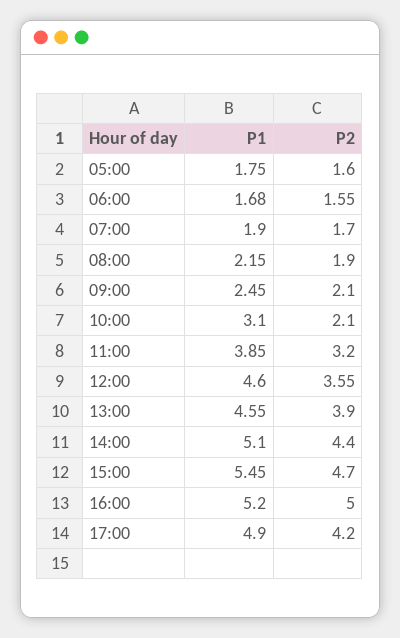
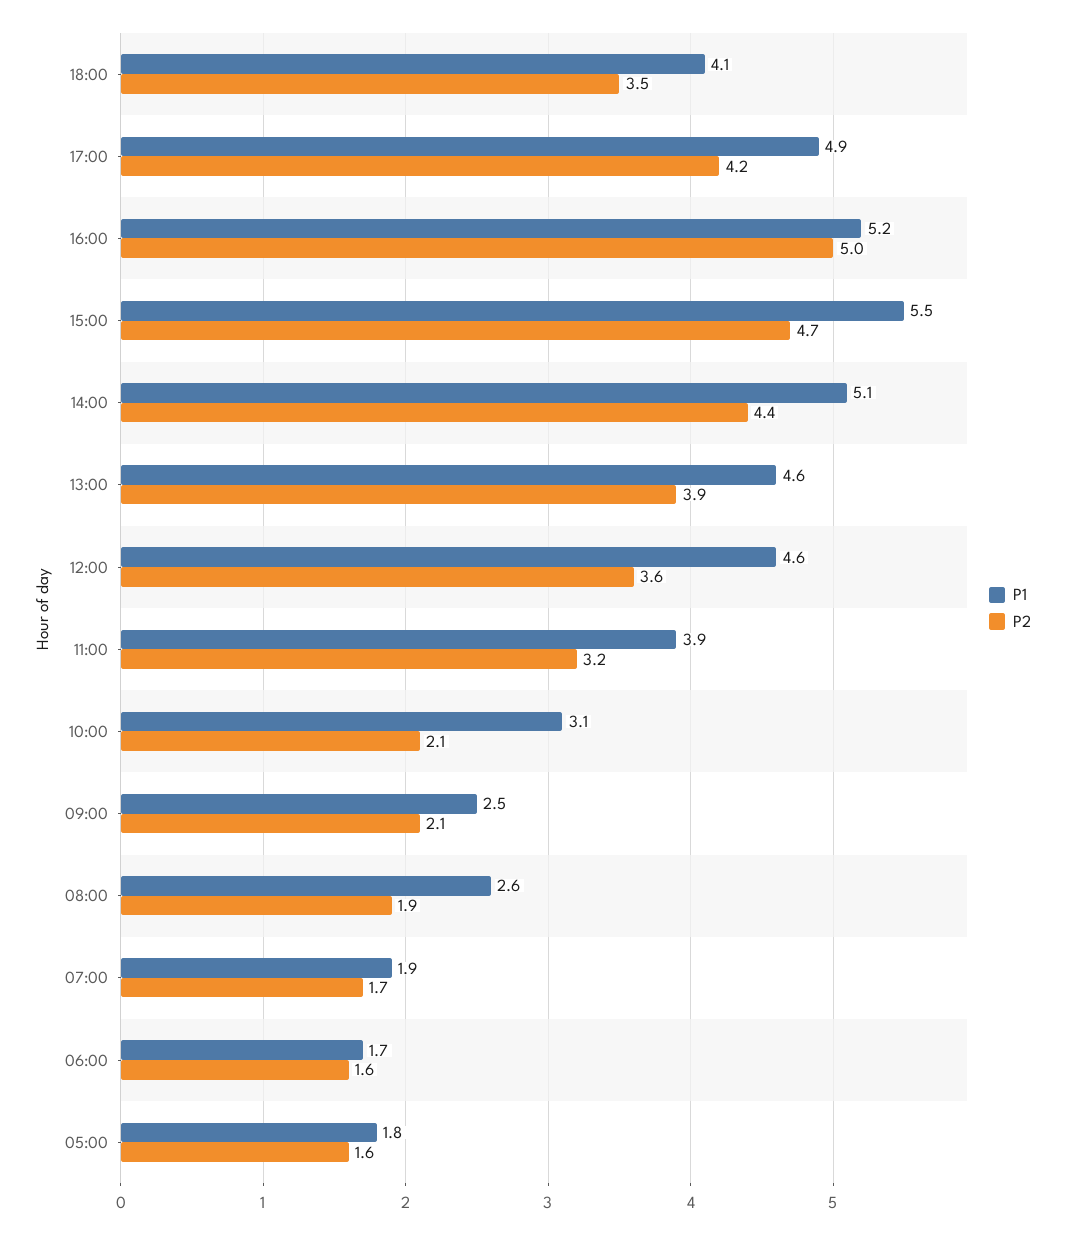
P1, 08:00: 2.15 -> 2.6
P1, 18:00: none -> 4.1
P2, 18:00: none -> 3.5

